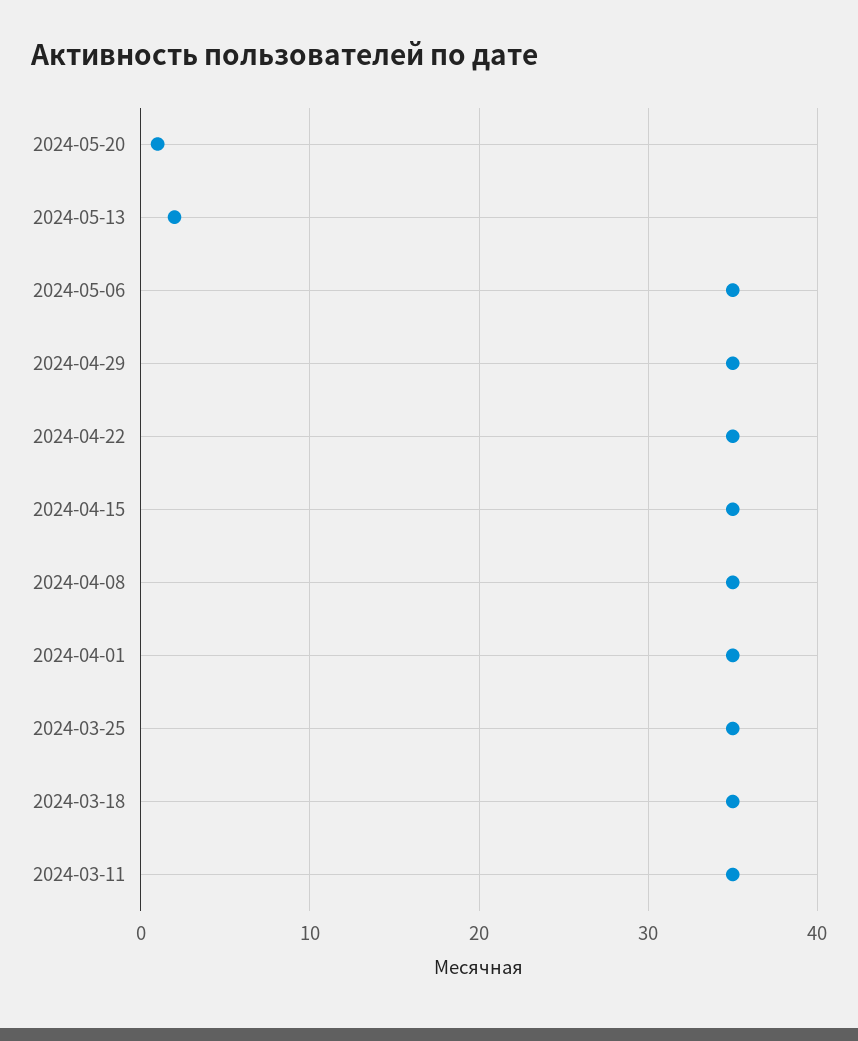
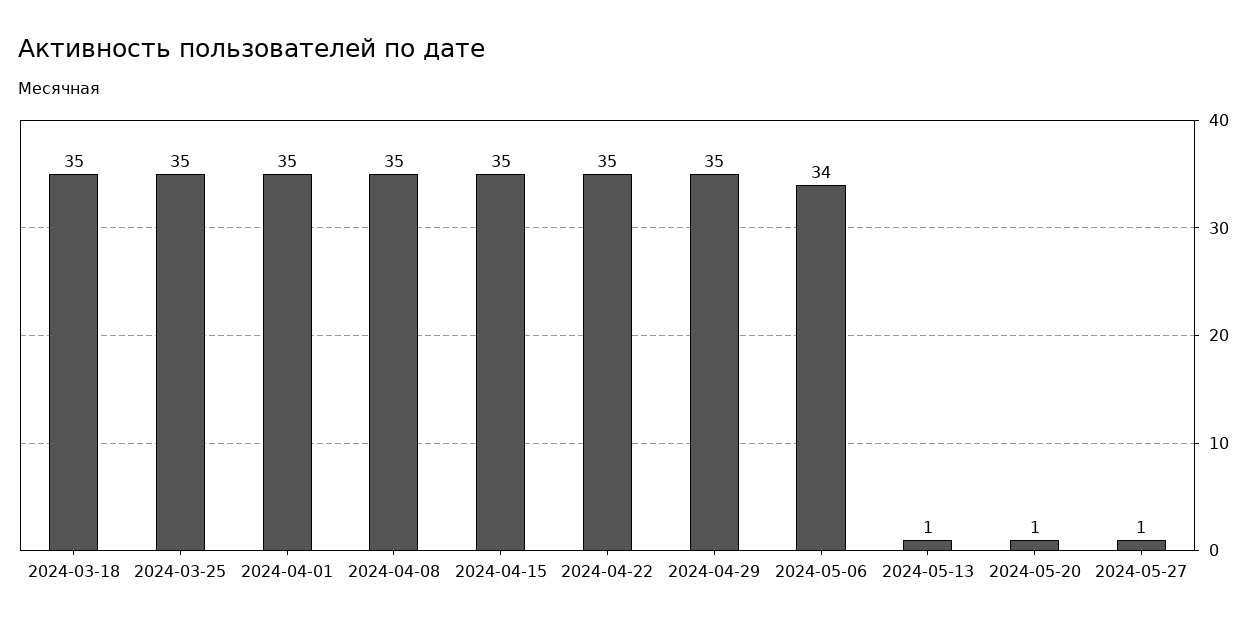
2024-05-13: 2 -> 1
2024-05-06: 35 -> 34
2024-03-11: 35 -> none
2024-05-27: none -> 1

